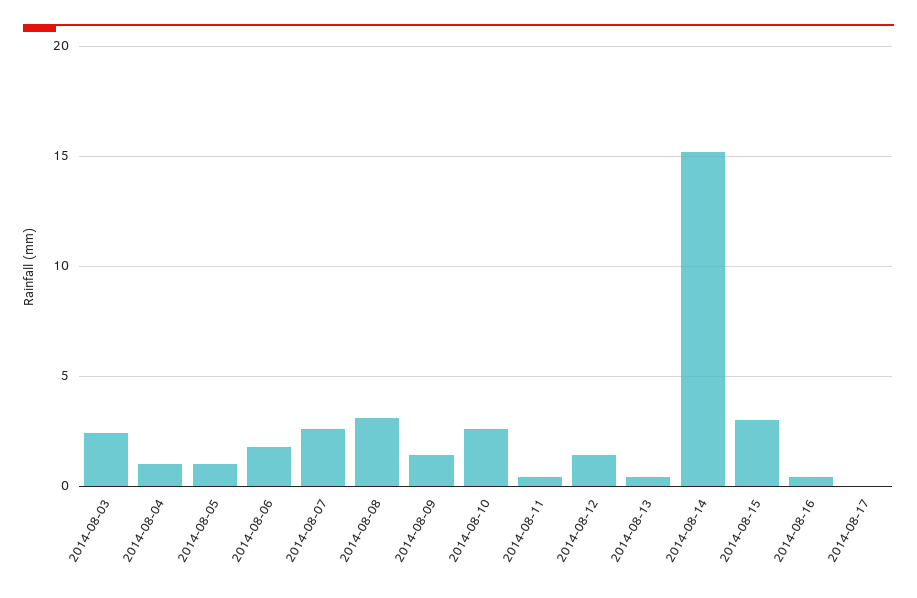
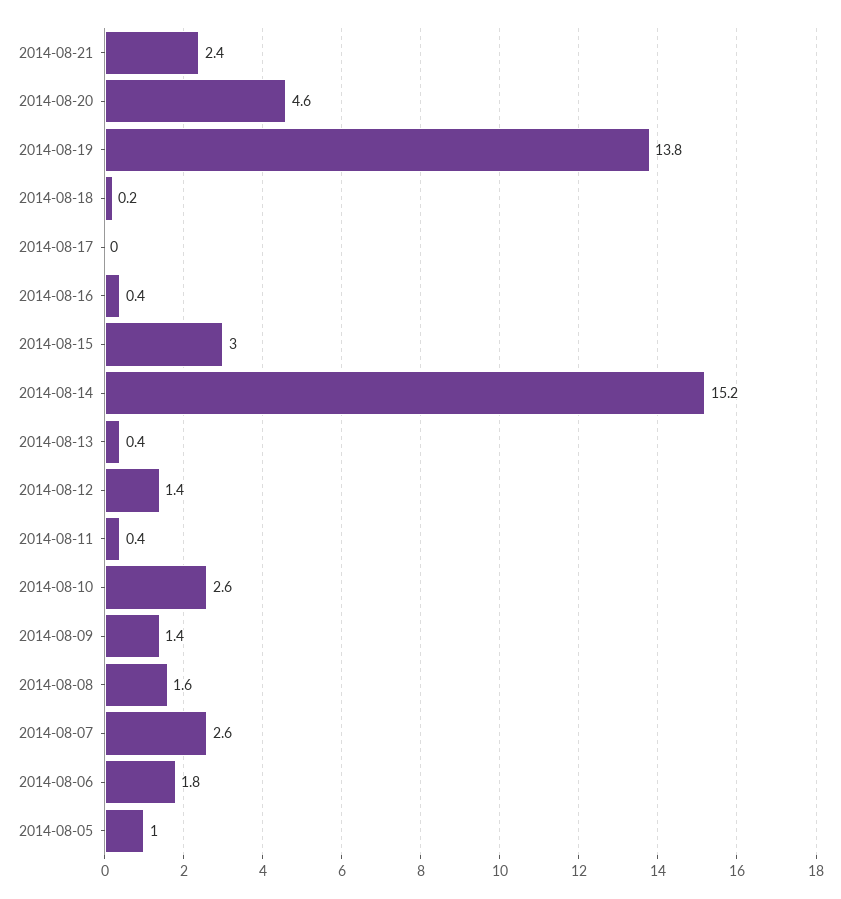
2014-08-03: 2.5 -> none
2014-08-04: 1 -> none
2014-08-08: 3 -> 1.6
2014-08-21: none -> 2.4
2014-08-20: none -> 4.6
2014-08-19: none -> 13.8
2014-08-18: none -> 0.2

